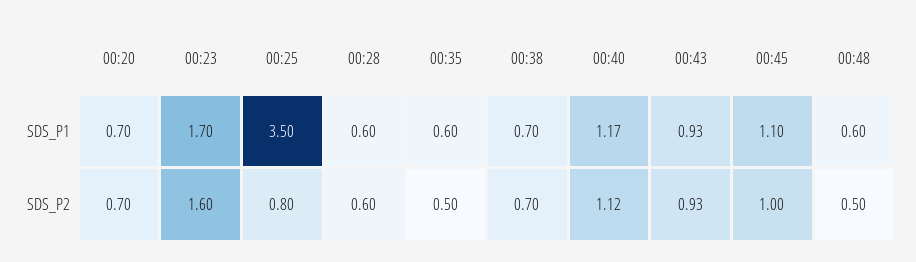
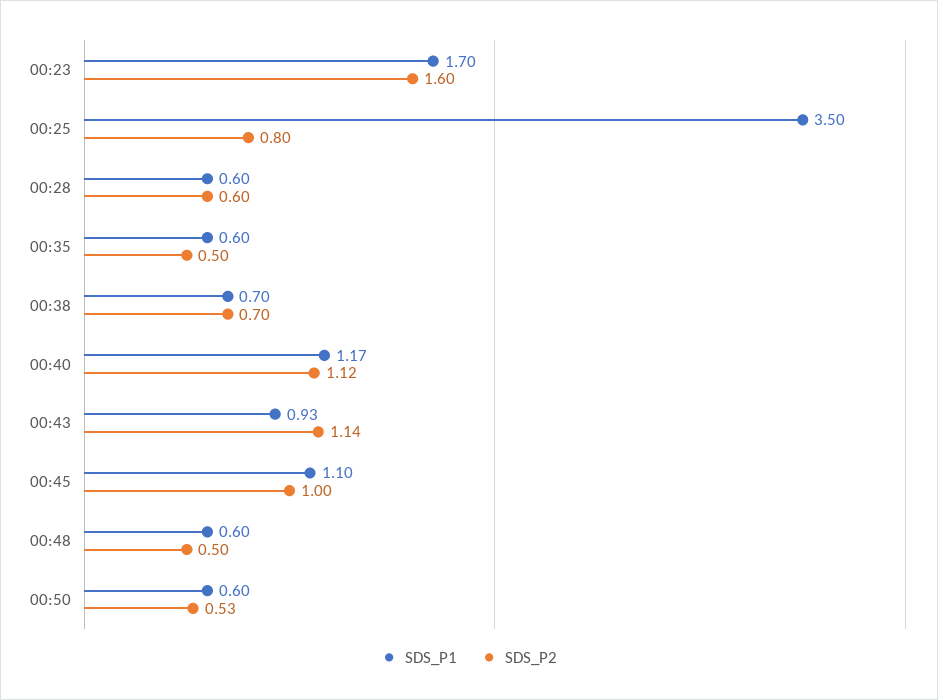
SDS_P1, 00:20: 0.7 -> none
SDS_P2, 00:20: 0.7 -> none
SDS_P2, 00:43: 0.93 -> 1.14
SDS_P1, 00:50: none -> 0.6
SDS_P2, 00:50: none -> 0.53

